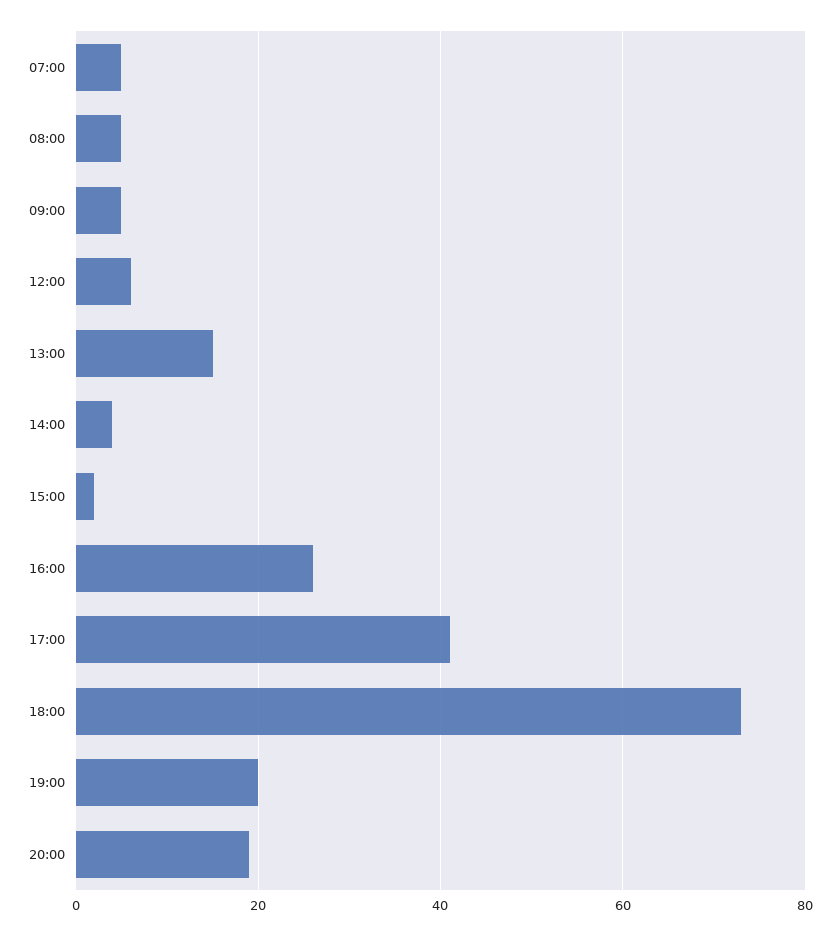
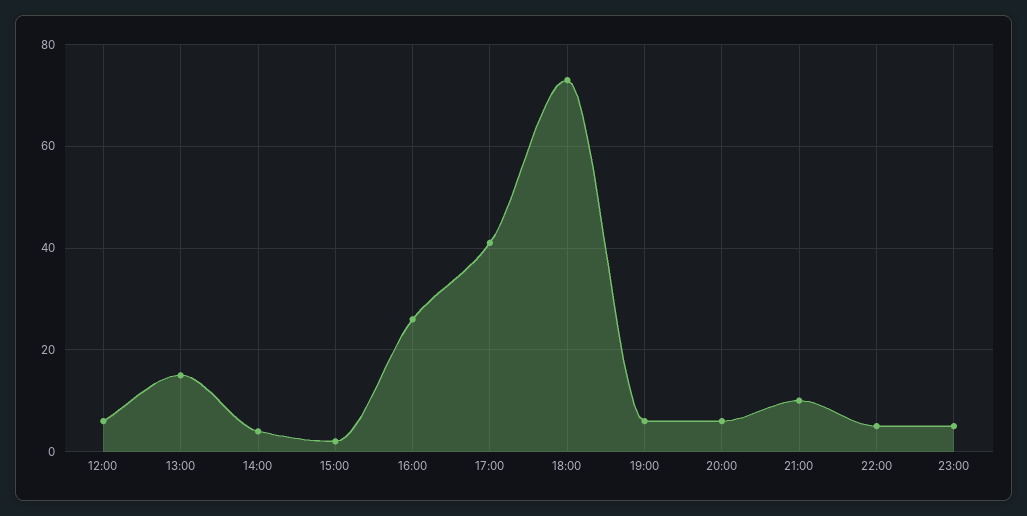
07:00: 5 -> none
08:00: 5 -> none
09:00: 5 -> none
19:00: 20 -> 5
20:00: 20 -> 5
21:00: none -> 10
22:00: none -> 5
23:00: none -> 5

